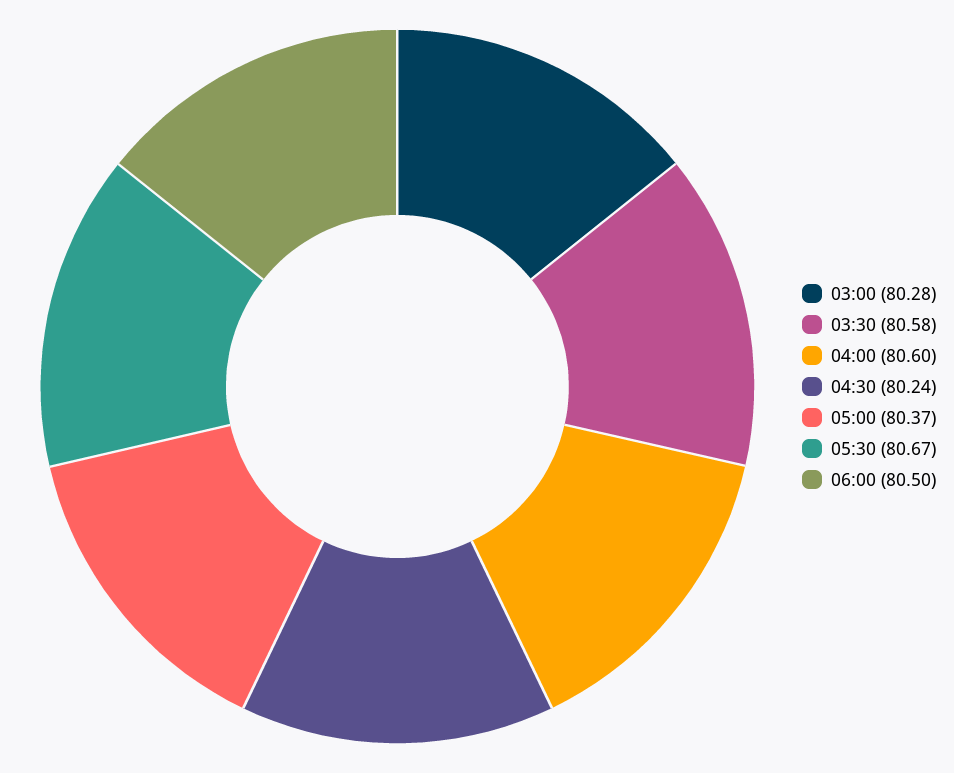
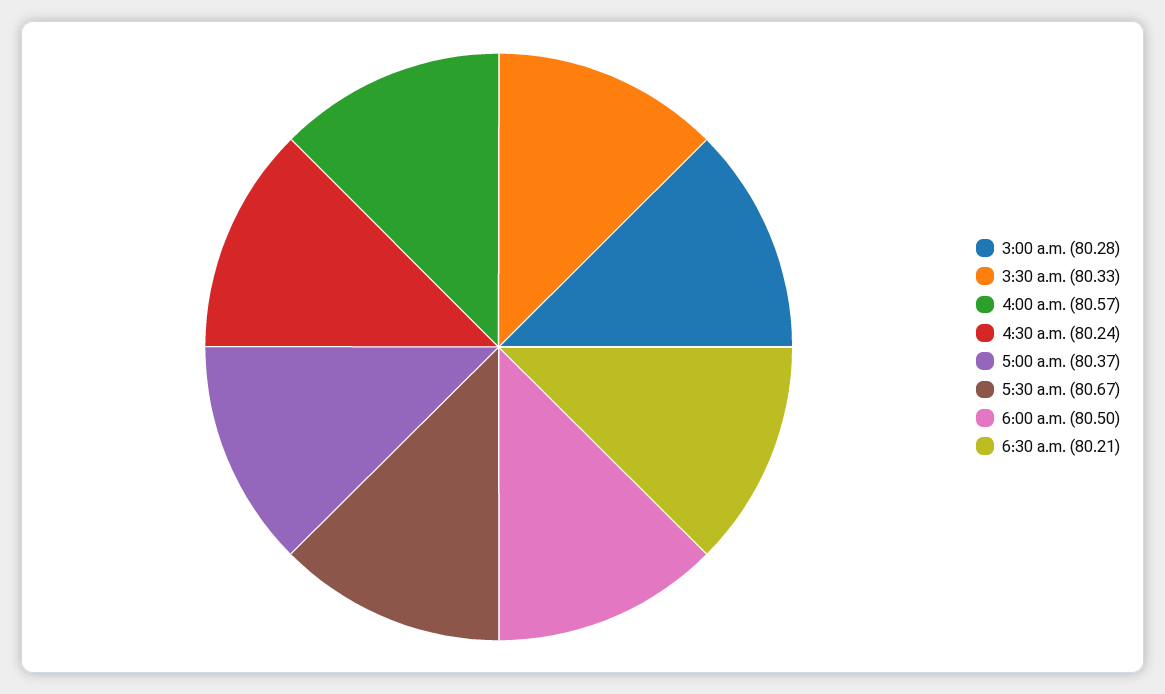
03:30: 80.58 -> 80.33
04:00: 80.6 -> 80.57
6:30 a.m.: none -> 80.21

